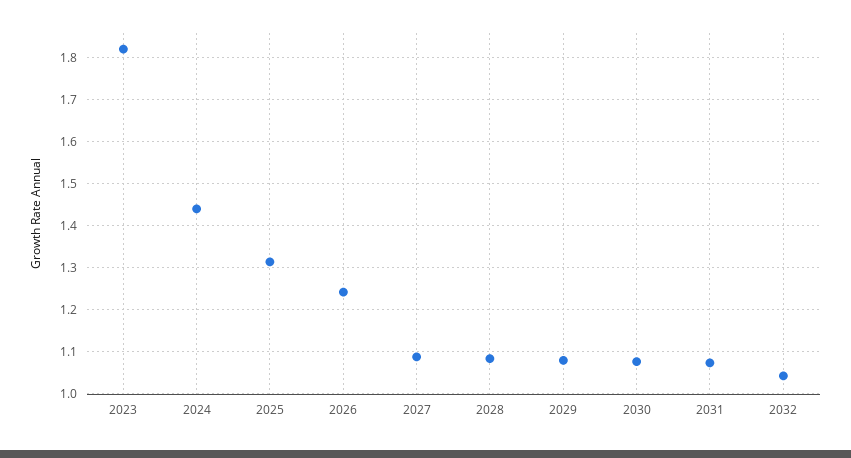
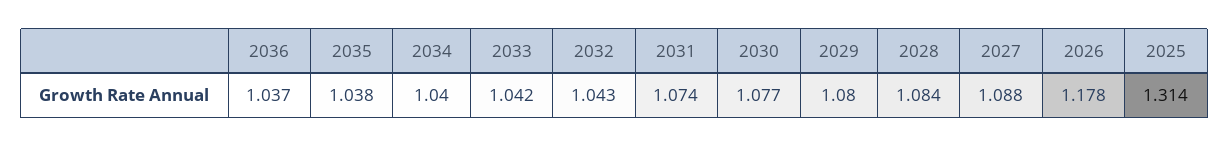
2023: 1.82 -> none
2024: 1.44 -> none
2026: 1.24 -> 1.178
2036: none -> 1.037
2035: none -> 1.038
2034: none -> 1.04
2033: none -> 1.042

